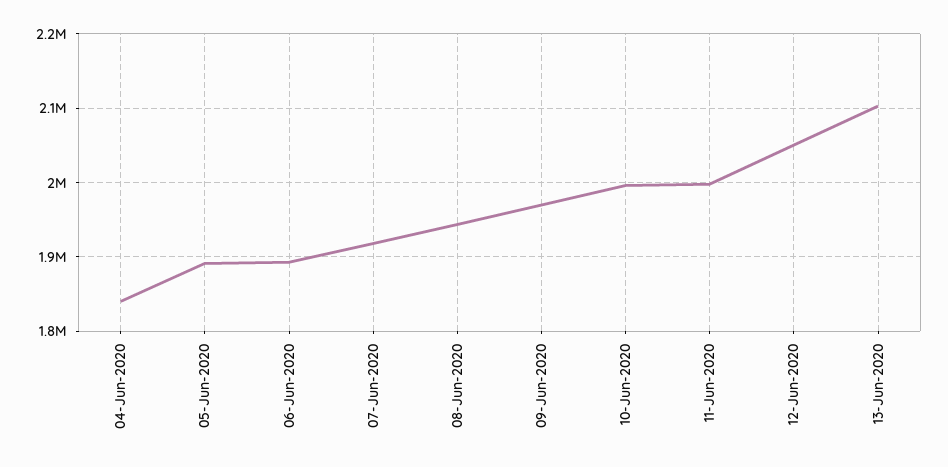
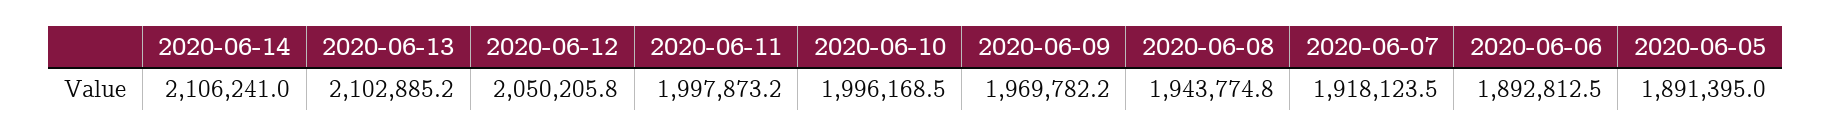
04-Jun-2020: 1840000 -> none
2020-06-14: none -> 2106241

